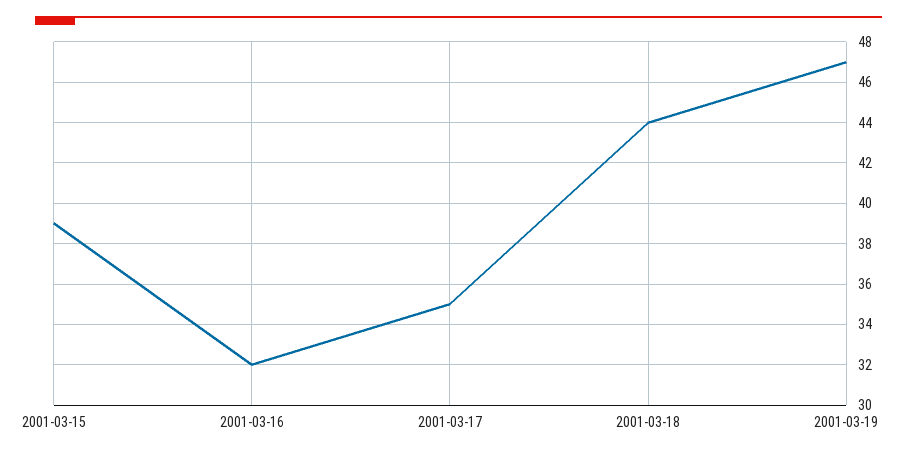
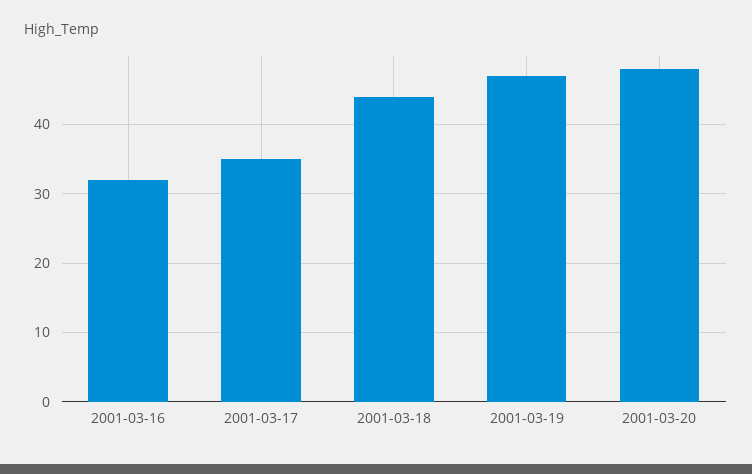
2001-03-15: 39 -> none
2001-03-20: none -> 48

